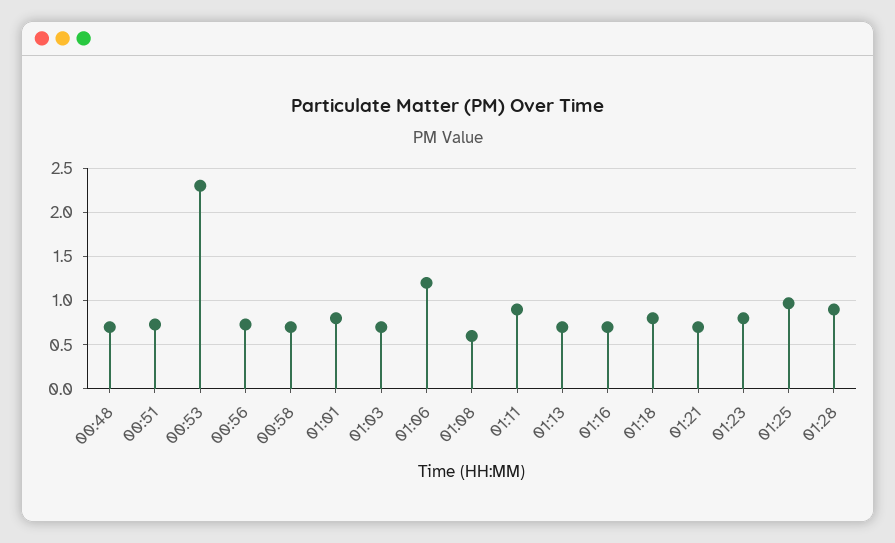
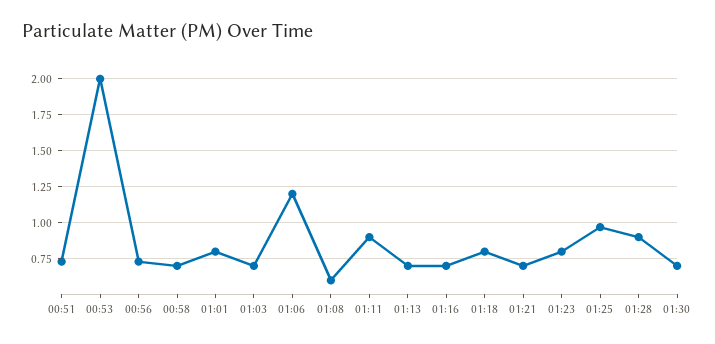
00:48: 0.7 -> none
00:53: 2.3 -> 2
01:30: none -> 0.7

